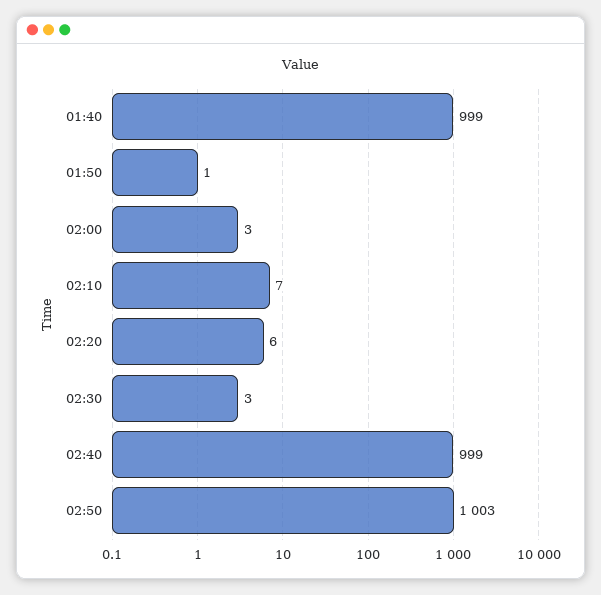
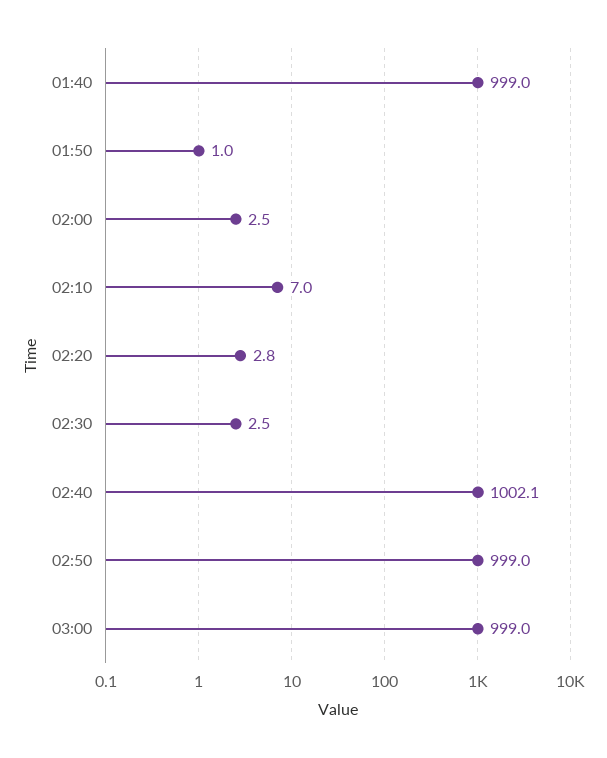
02:20: 6 -> 2.8
02:40: 999 -> 1002.1
02:50: 1003 -> 999
03:00: none -> 999

